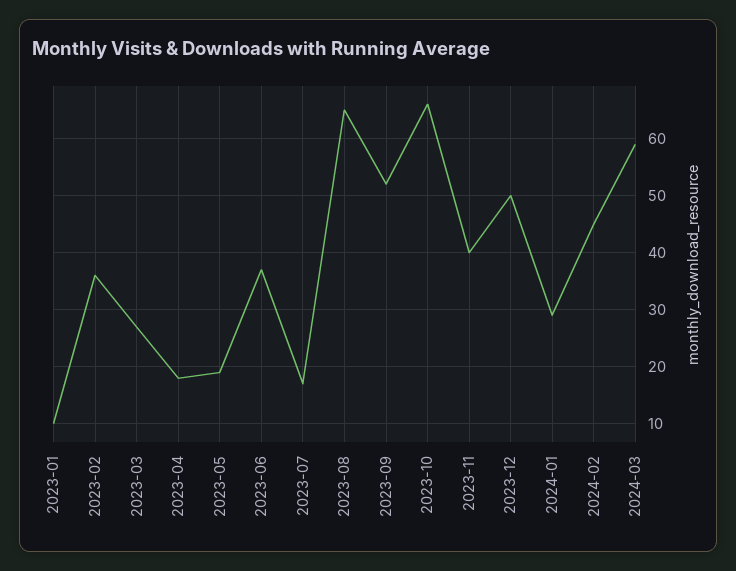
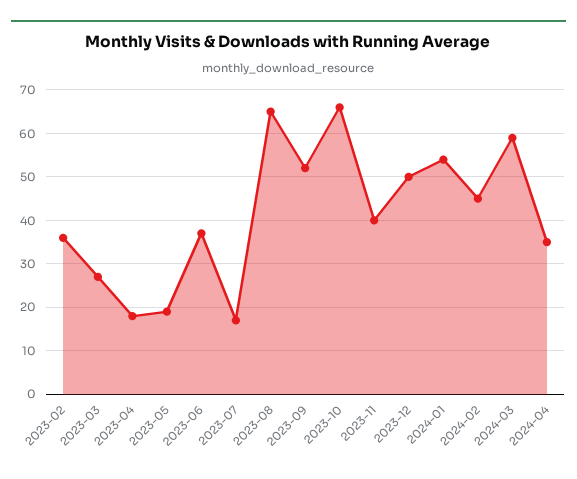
2023-01: 10 -> none
2024-01: 30 -> 55
2024-04: none -> 35

